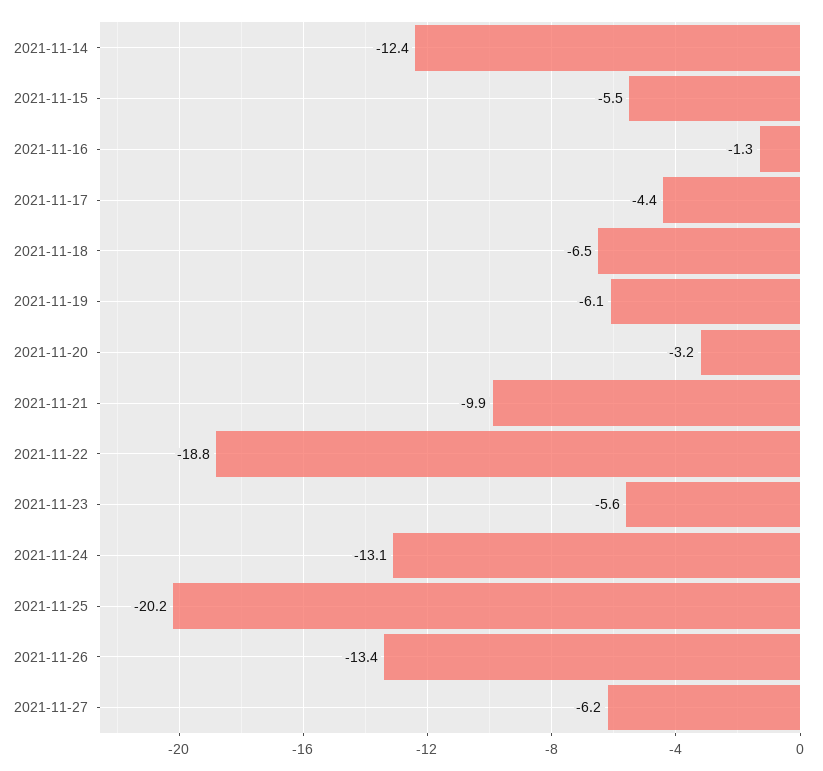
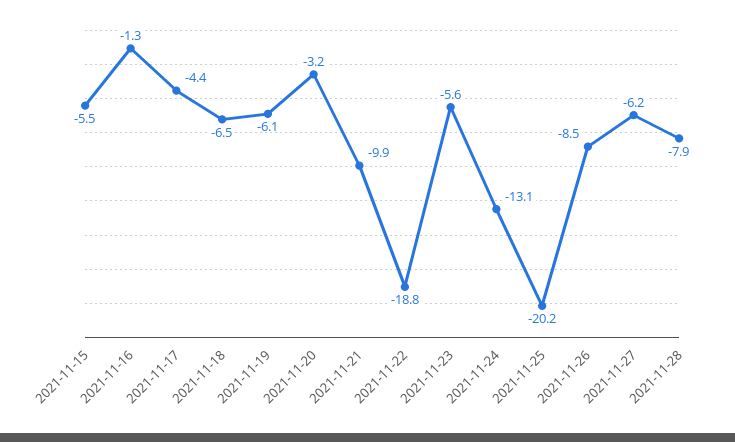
2021-11-14: -12.4 -> none
2021-11-26: -13.4 -> -8.5
2021-11-28: none -> -7.9

